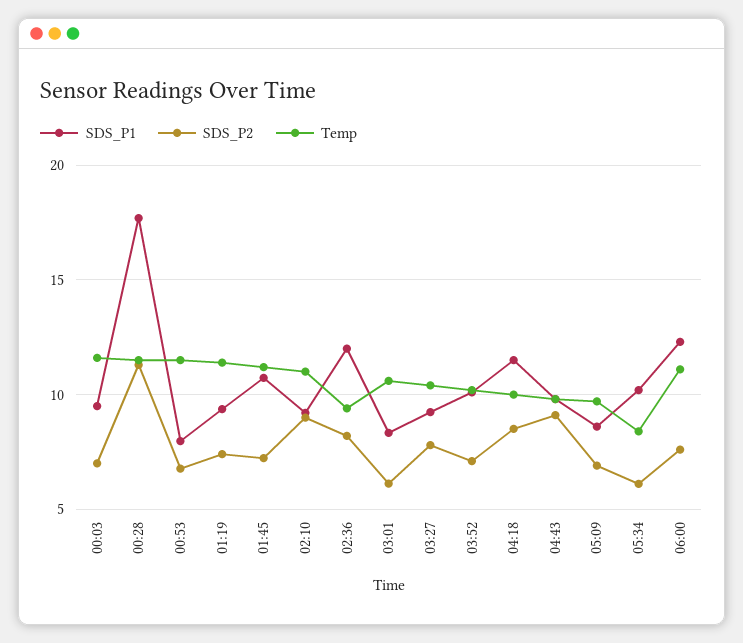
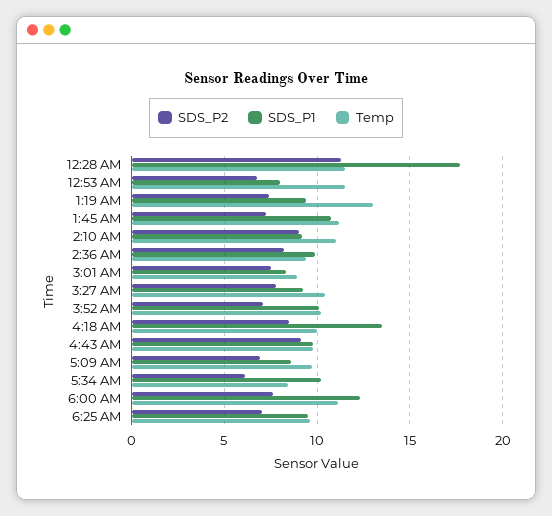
SDS_P1, 00:03: 9.5 -> none
SDS_P2, 00:03: 7 -> none
Temp, 00:03: 11.5 -> none
Temp, 01:19: 11.5 -> 13
SDS_P1, 02:36: 12 -> 10
SDS_P2, 03:01: 6 -> 7.5
Temp, 03:01: 10.5 -> 9
SDS_P1, 04:18: 11.5 -> 13.5
SDS_P2, 6:25 AM: none -> 7
SDS_P1, 6:25 AM: none -> 9.5
Temp, 6:25 AM: none -> 9.5

